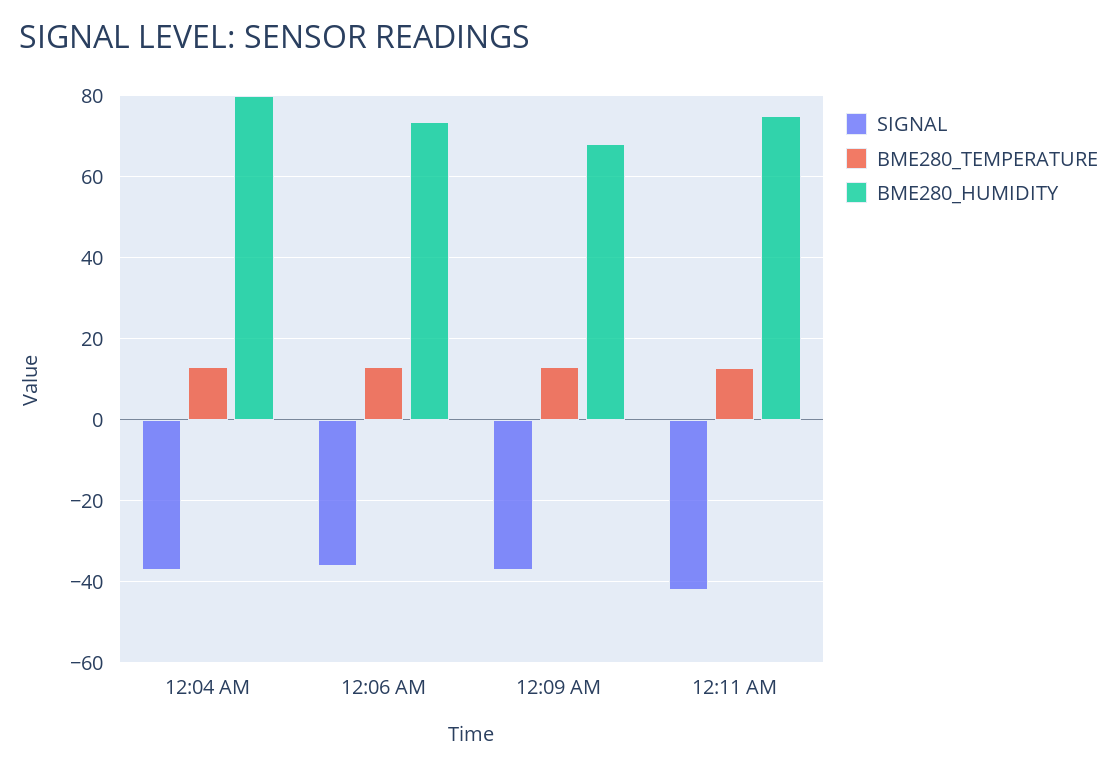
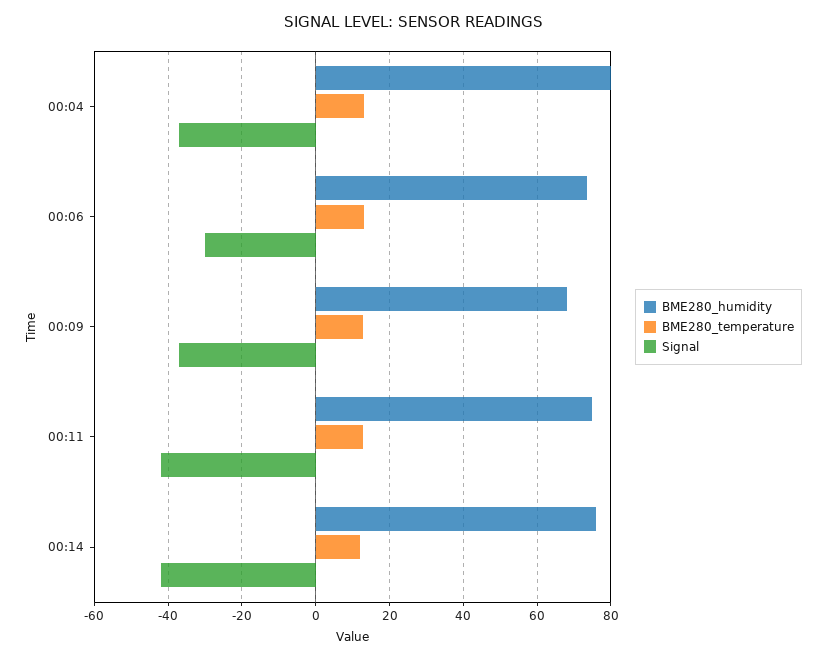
SIGNAL, 12:06 AM: -36 -> -30
BME280_HUMIDITY, 00:14: none -> 76
BME280_TEMPERATURE, 00:14: none -> 12
SIGNAL, 00:14: none -> -42

